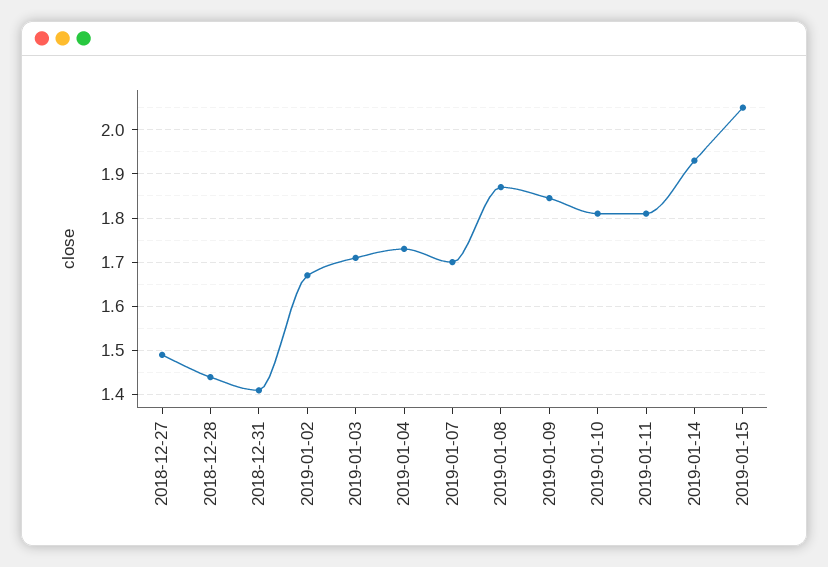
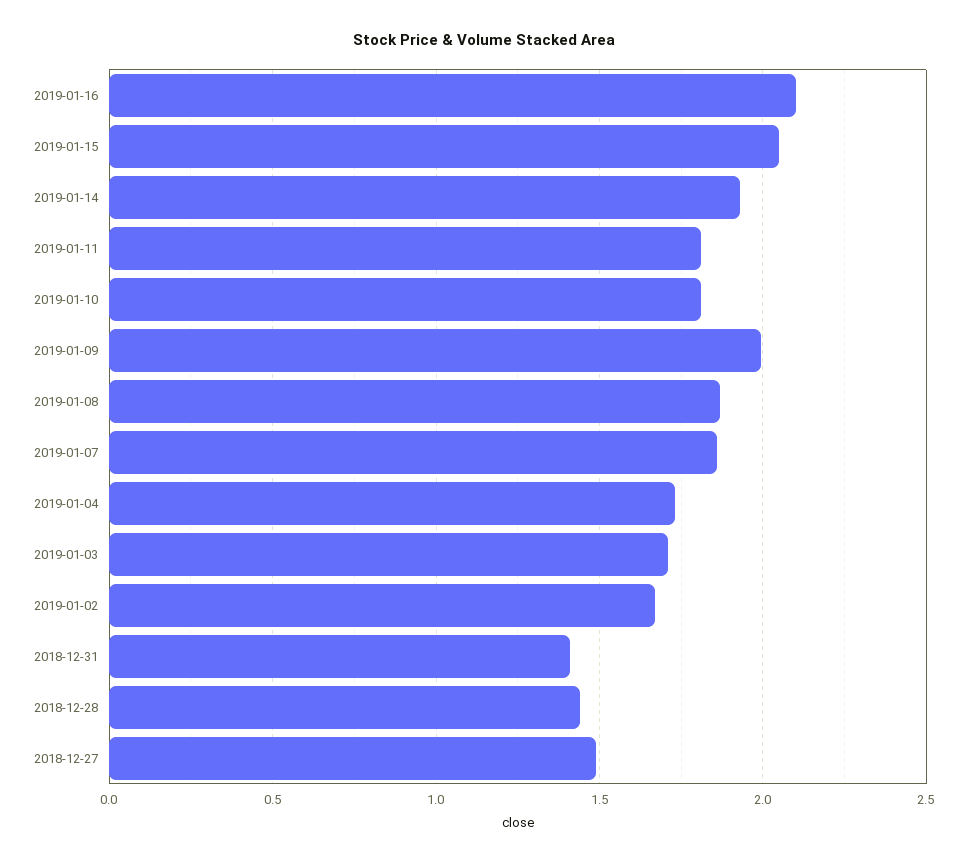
2019-01-07: 1.7 -> 1.85
2019-01-09: 1.84 -> 2
2019-01-16: none -> 2.1

